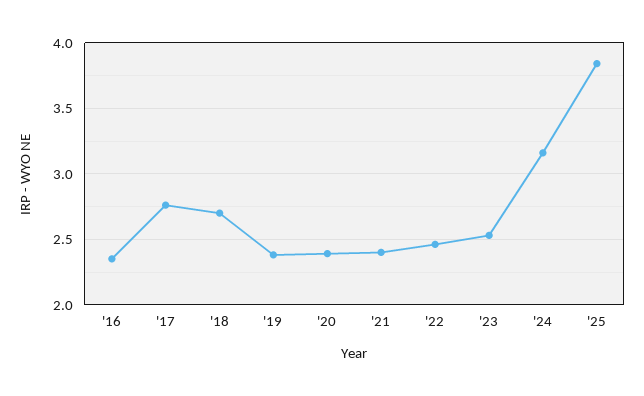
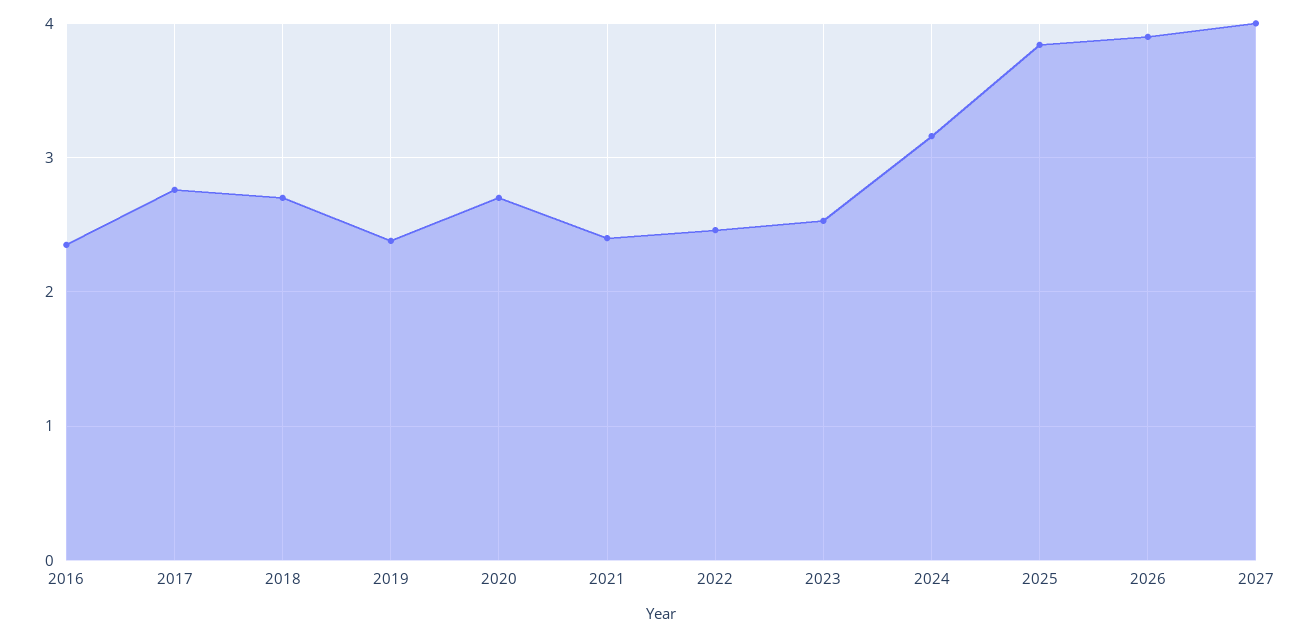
'20: 2.4 -> 2.7
2026: none -> 3.9
2027: none -> 4

